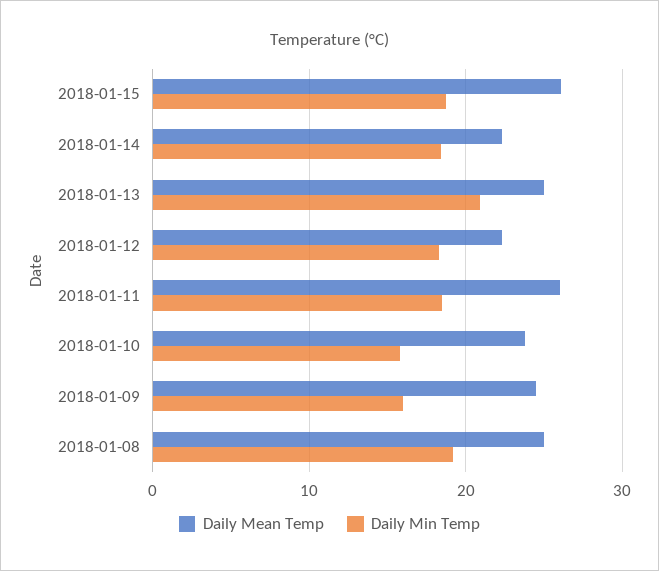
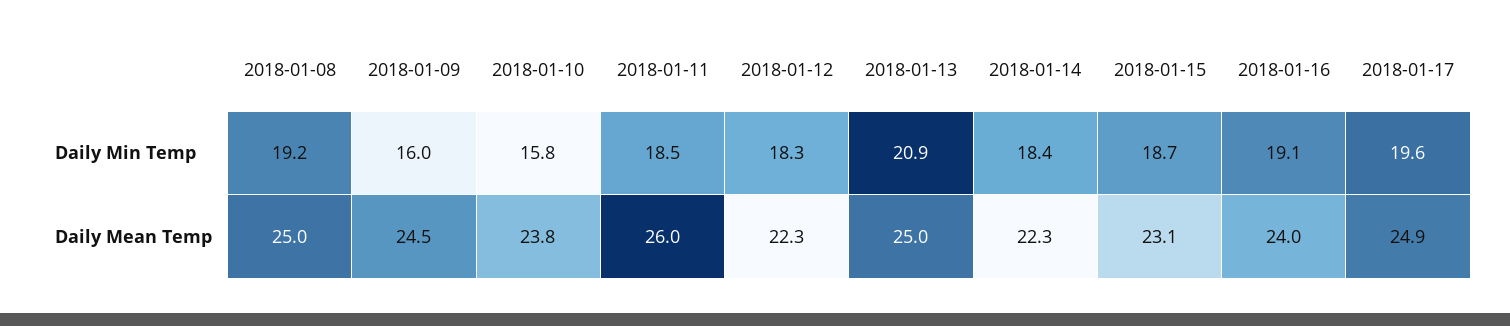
Daily Mean Temp, 2018-01-15: 26 -> 23.1
Daily Min Temp, 2018-01-16: none -> 19.1
Daily Min Temp, 2018-01-17: none -> 19.6
Daily Mean Temp, 2018-01-16: none -> 24
Daily Mean Temp, 2018-01-17: none -> 24.9

